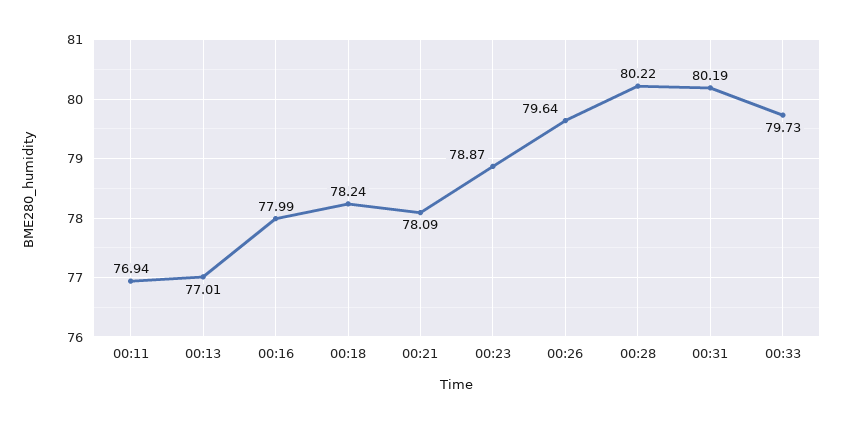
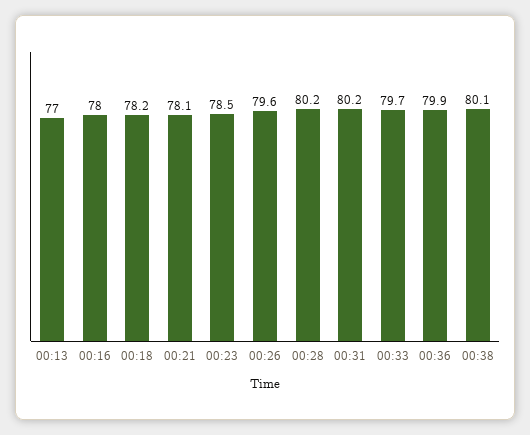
00:11: 76.94 -> none
00:23: 78.87 -> 78.5
00:36: none -> 79.9
00:38: none -> 80.1

